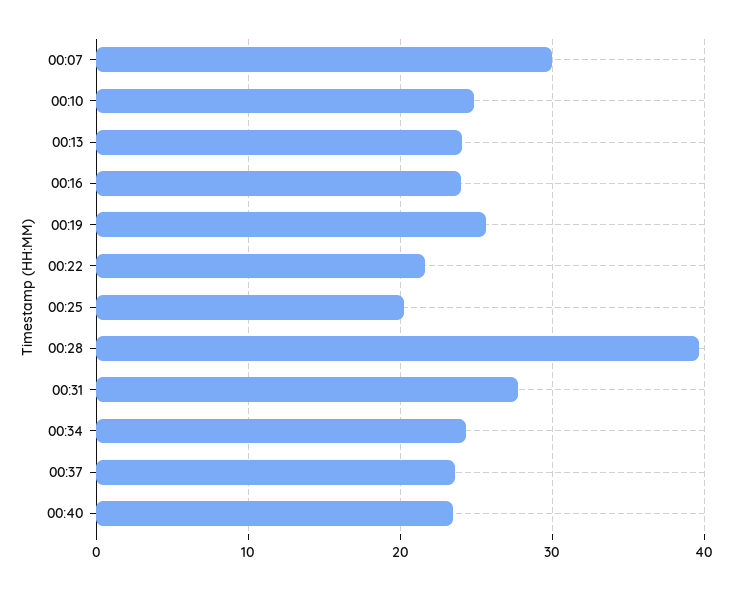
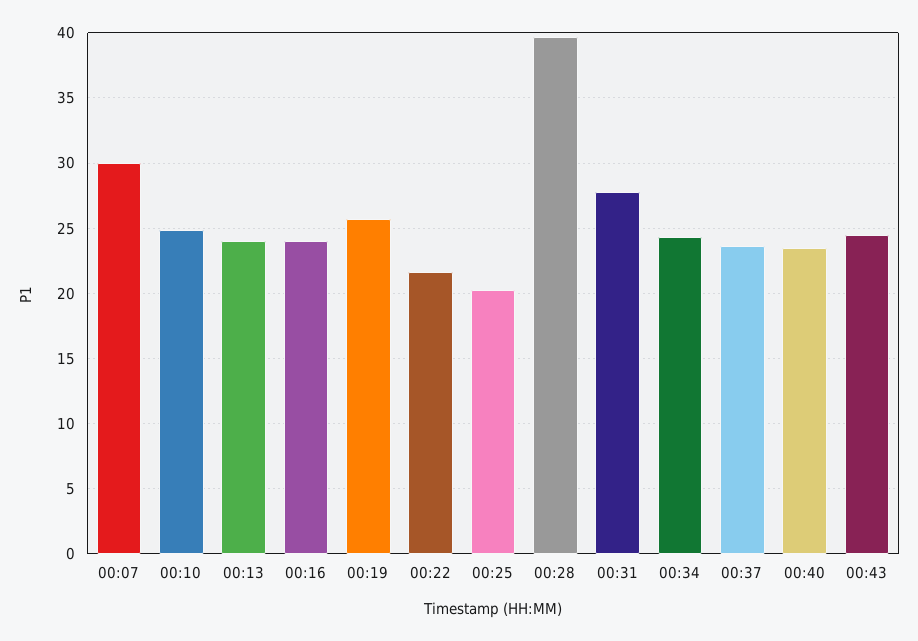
00:43: none -> 24.5

